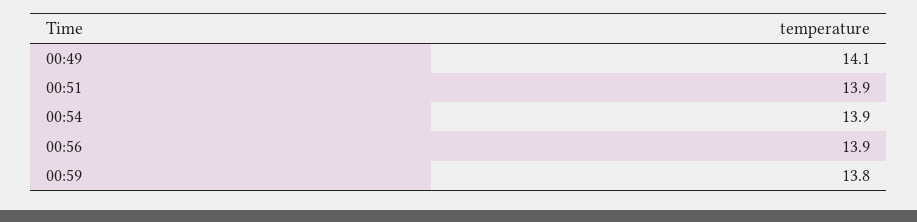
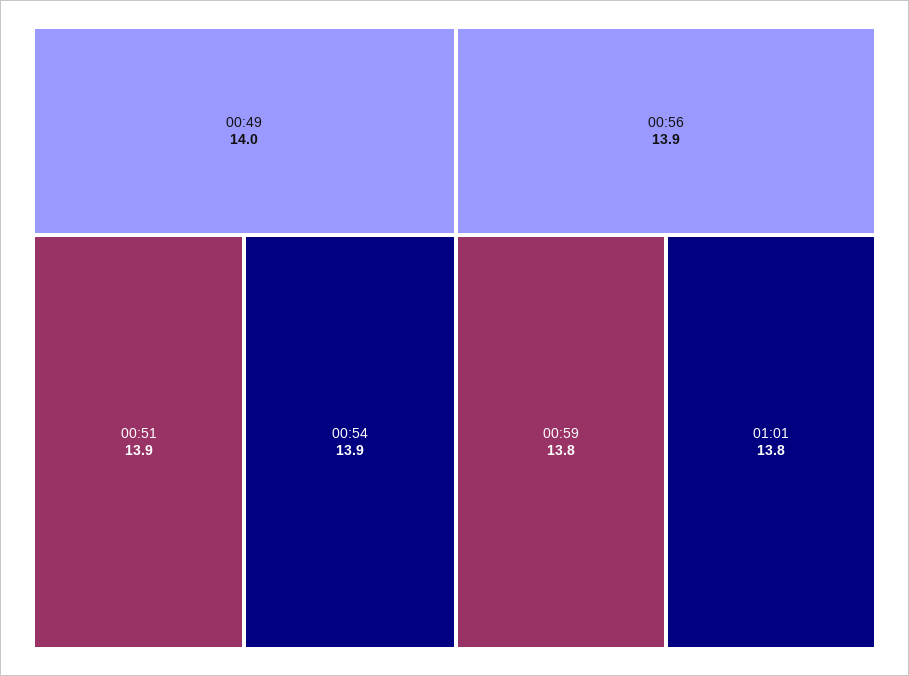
00:49: 14.1 -> 14
01:01: none -> 13.8

